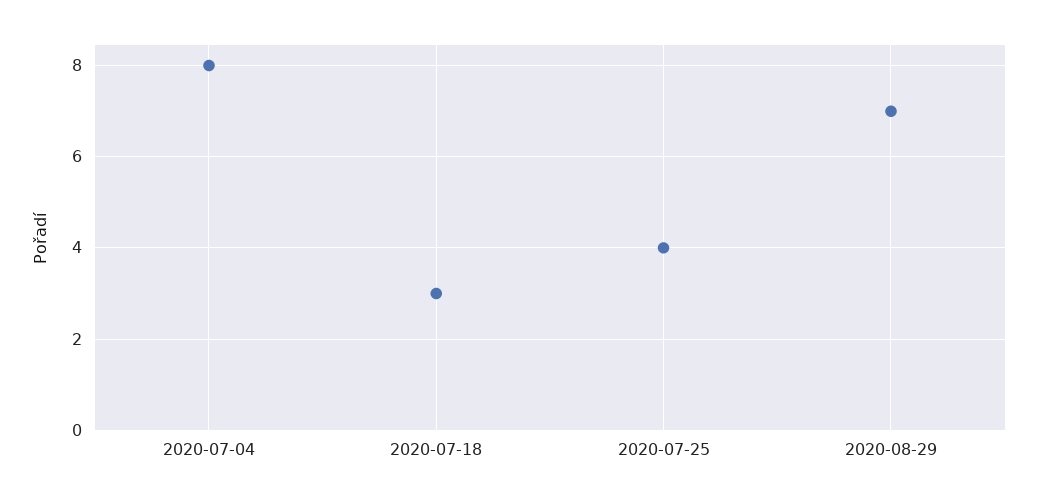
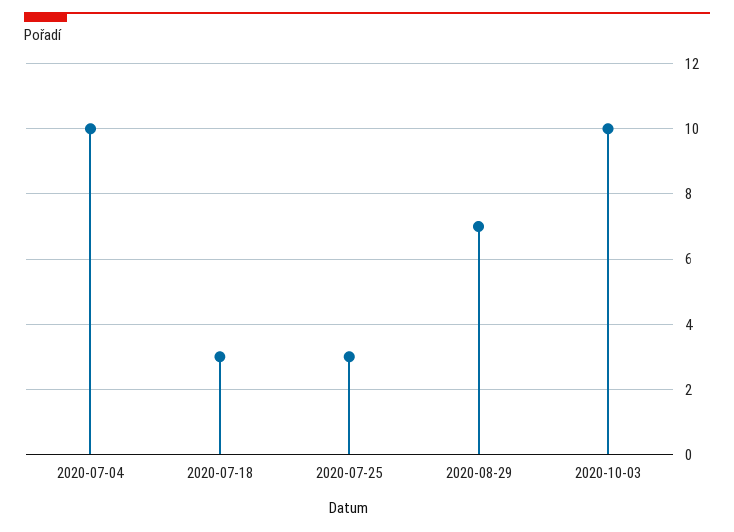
2020-07-04: 8 -> 10
2020-07-25: 4 -> 3
2020-10-03: none -> 10

